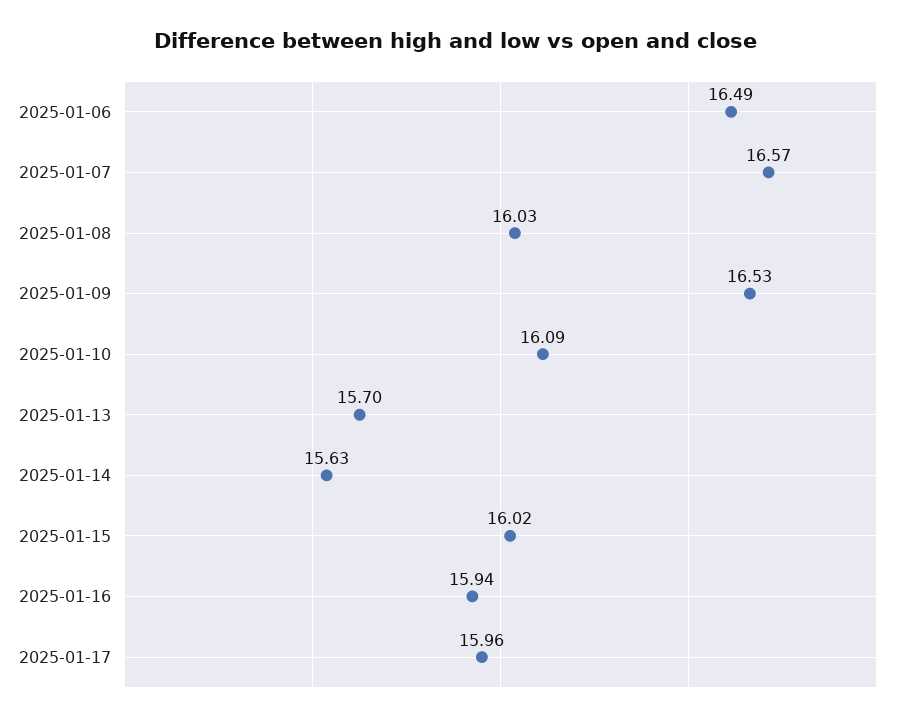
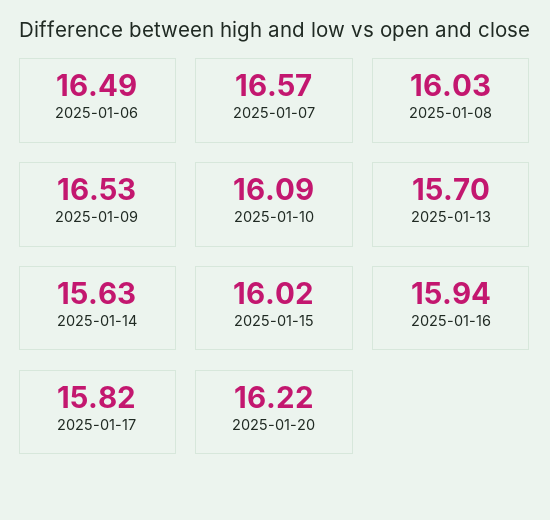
2025-01-17: 15.96 -> 15.82
2025-01-20: none -> 16.22

